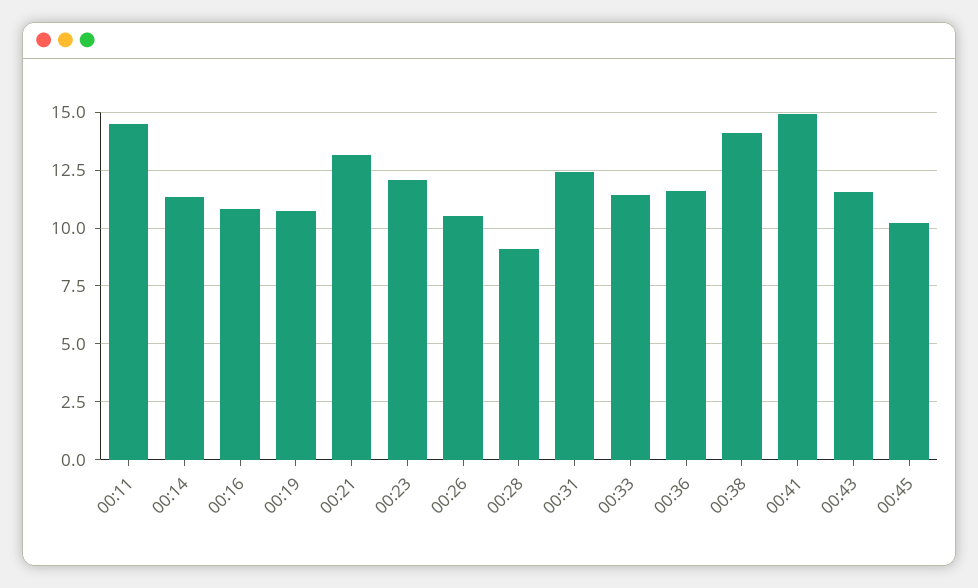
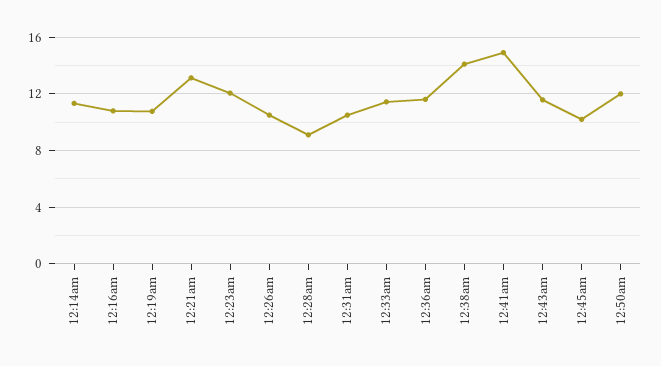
00:11: 14.5 -> none
00:31: 12.5 -> 10.5
12:50am: none -> 12

